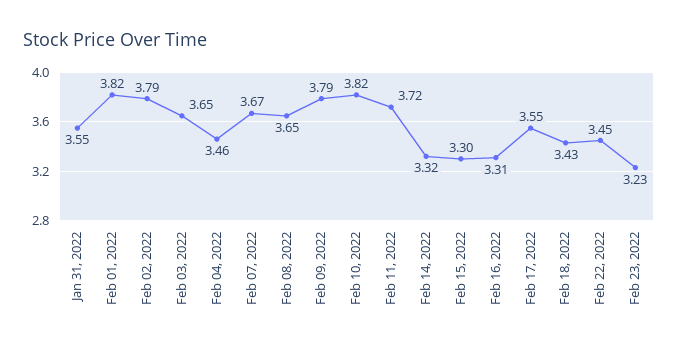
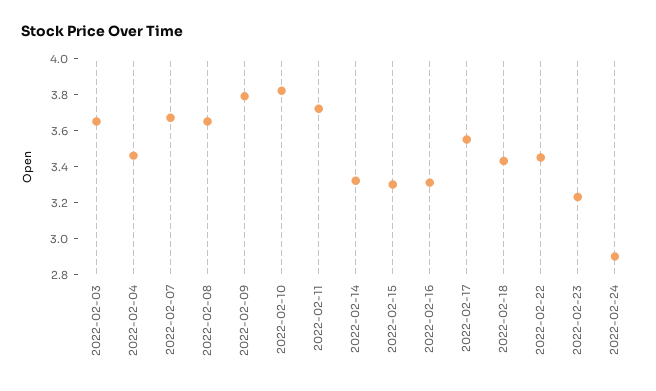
Jan 31, 2022: 3.55 -> none
Feb 01, 2022: 3.82 -> none
Feb 02, 2022: 3.79 -> none
2022-02-24: none -> 2.9

